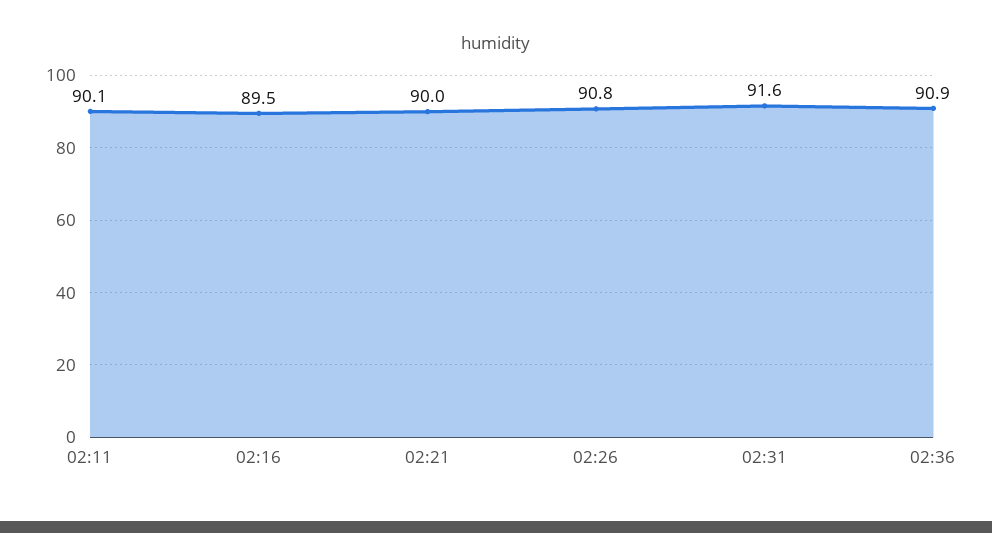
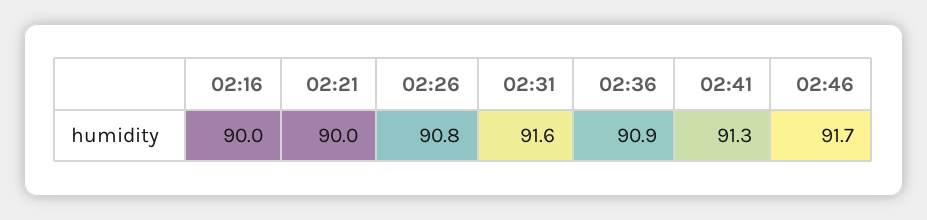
02:11: 90.1 -> none
02:16: 89.5 -> 90
02:41: none -> 91.3
02:46: none -> 91.7

